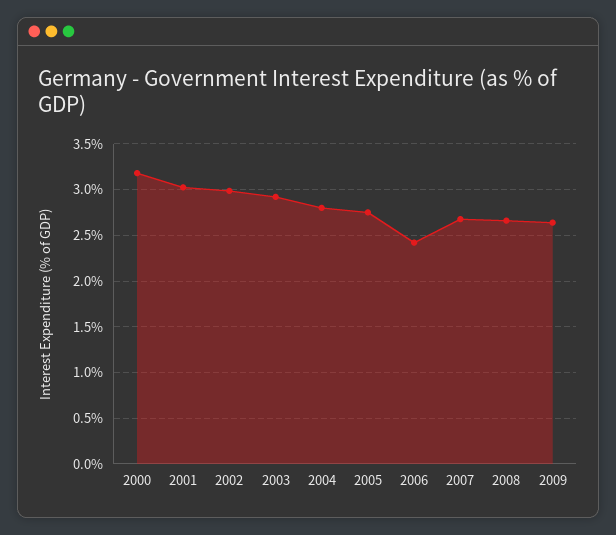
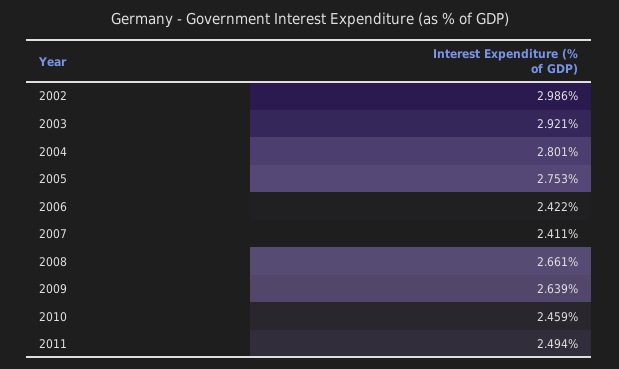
2000: 3.2 -> none
2001: 3 -> none
2007: 2.7 -> 2.411
2010: none -> 2.459
2011: none -> 2.494

